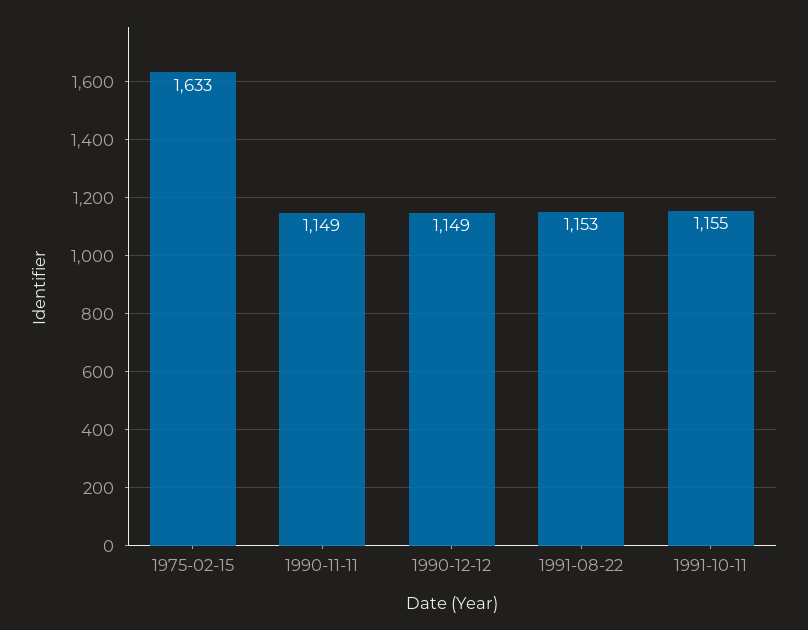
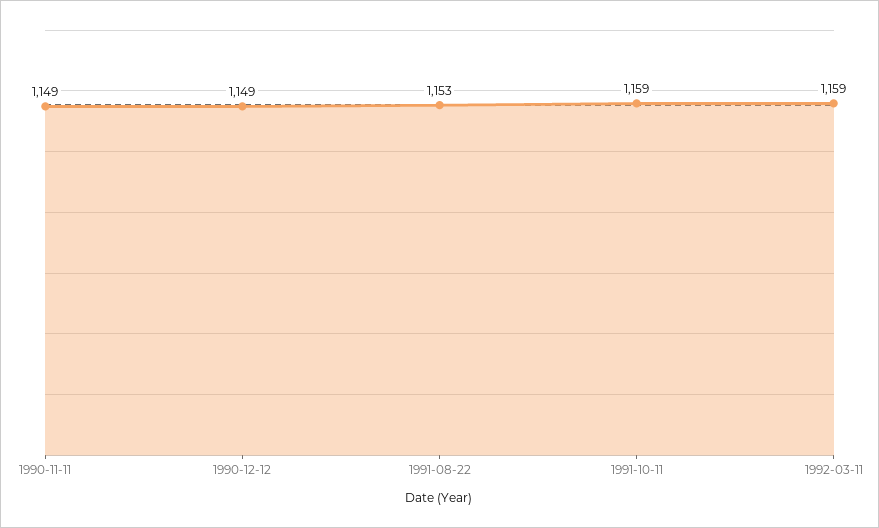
1975-02-15: 1633 -> none
1991-10-11: 1155 -> 1159
1992-03-11: none -> 1159

